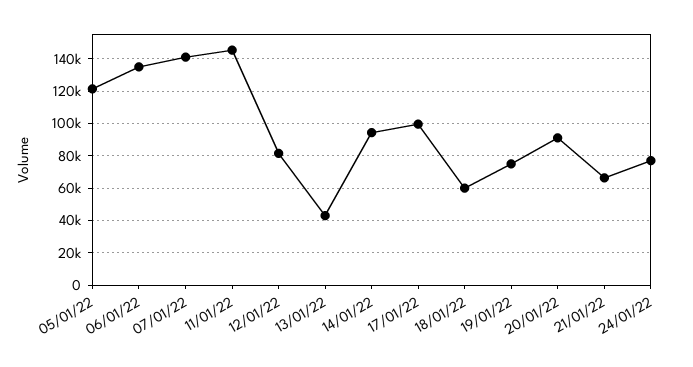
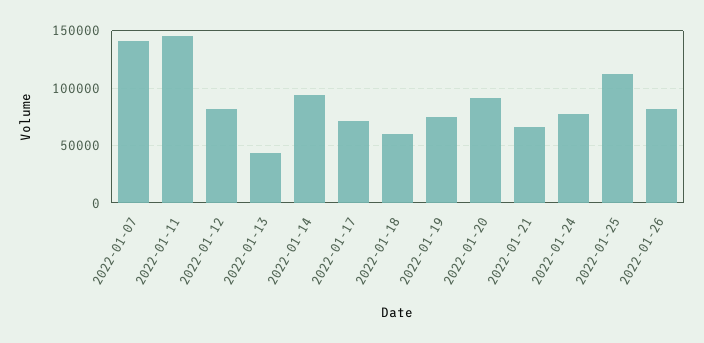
05/01/22: 120000 -> none
06/01/22: 135000 -> none
17/01/22: 100000 -> 70000
2022-01-25: none -> 110000
2022-01-26: none -> 80000

